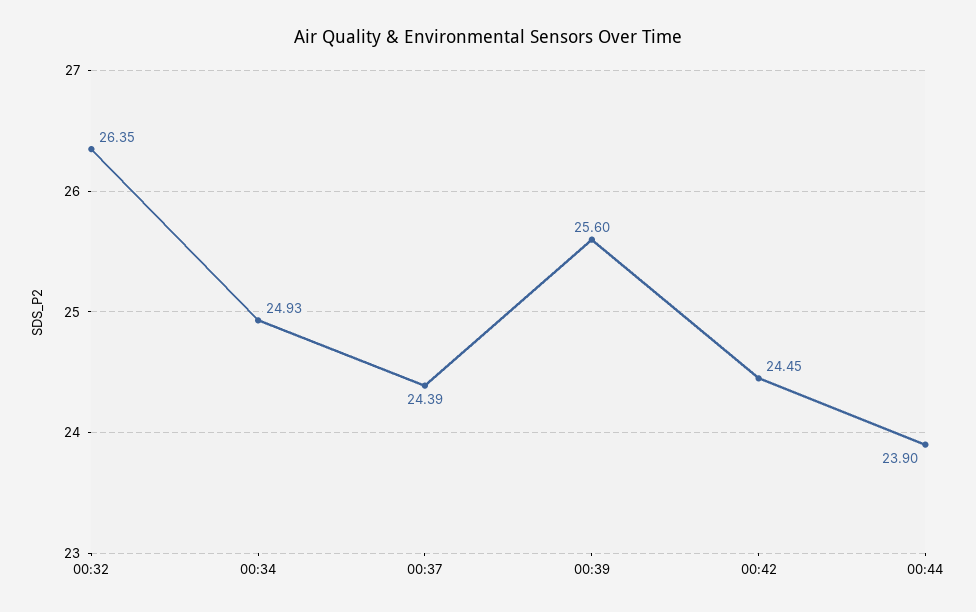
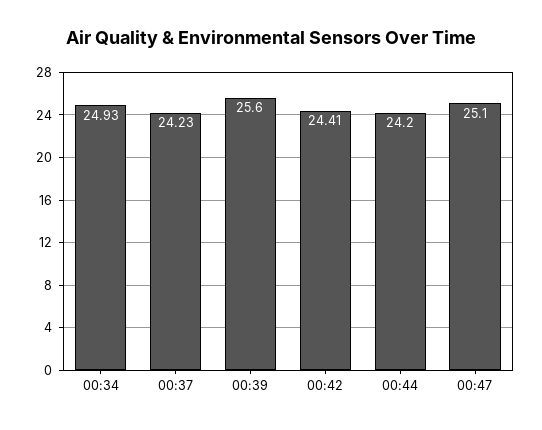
00:32: 26.35 -> none
00:37: 24.39 -> 24.23
00:42: 24.45 -> 24.41
00:44: 23.9 -> 24.2
00:47: none -> 25.1

